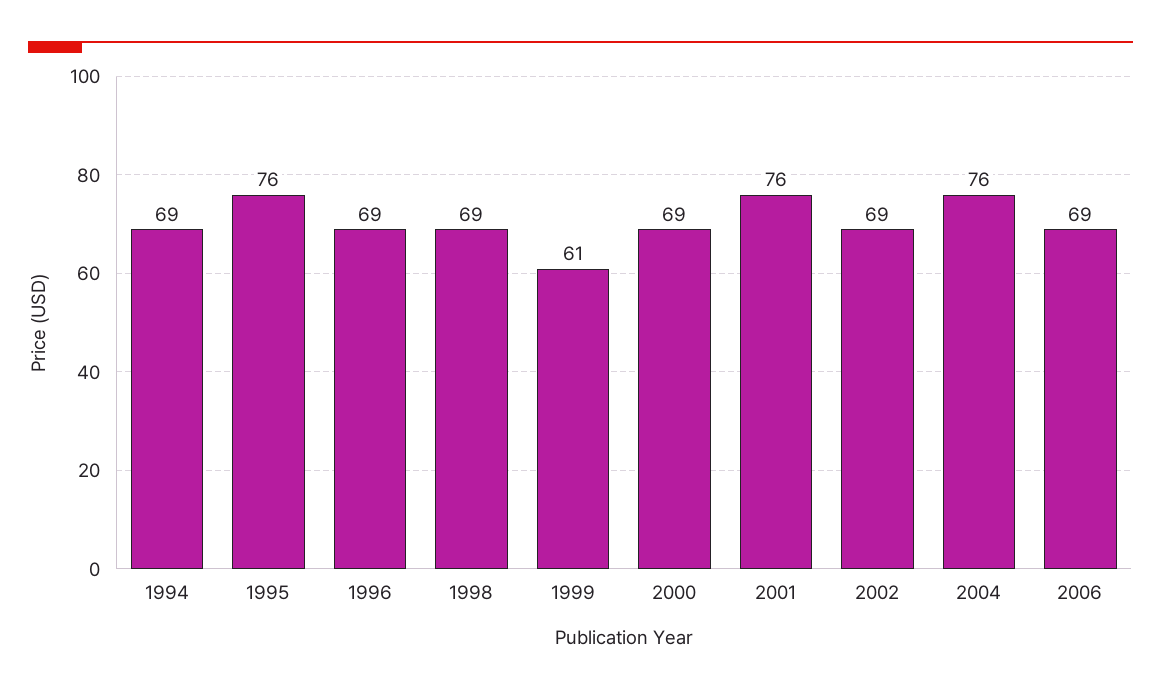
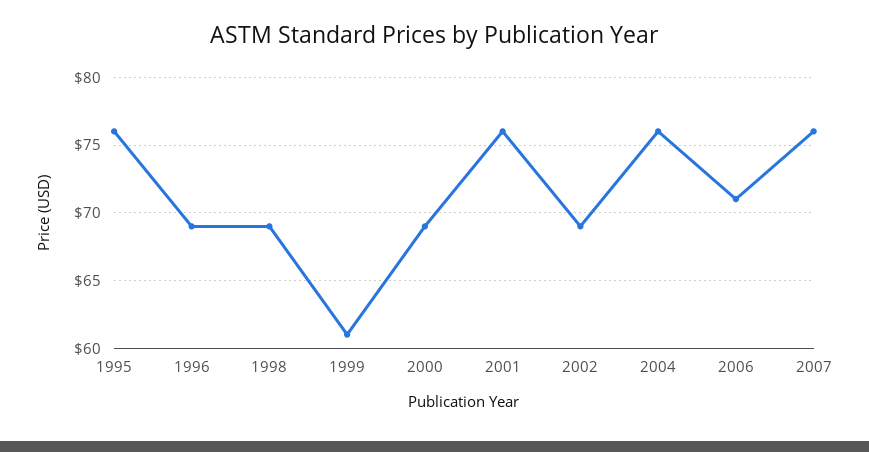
1994: 69 -> none
2006: 69 -> 71
2007: none -> 76

